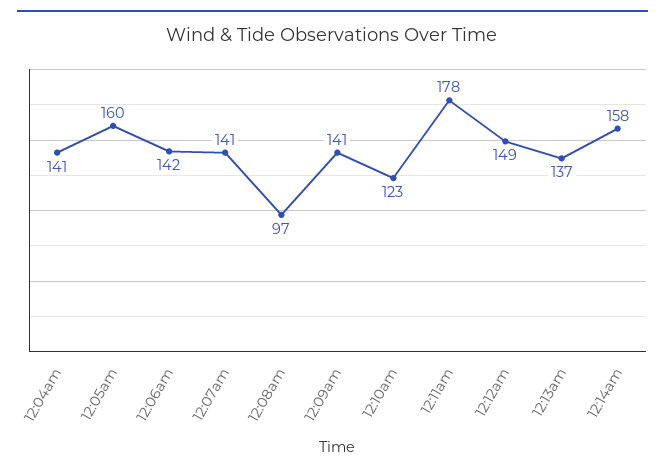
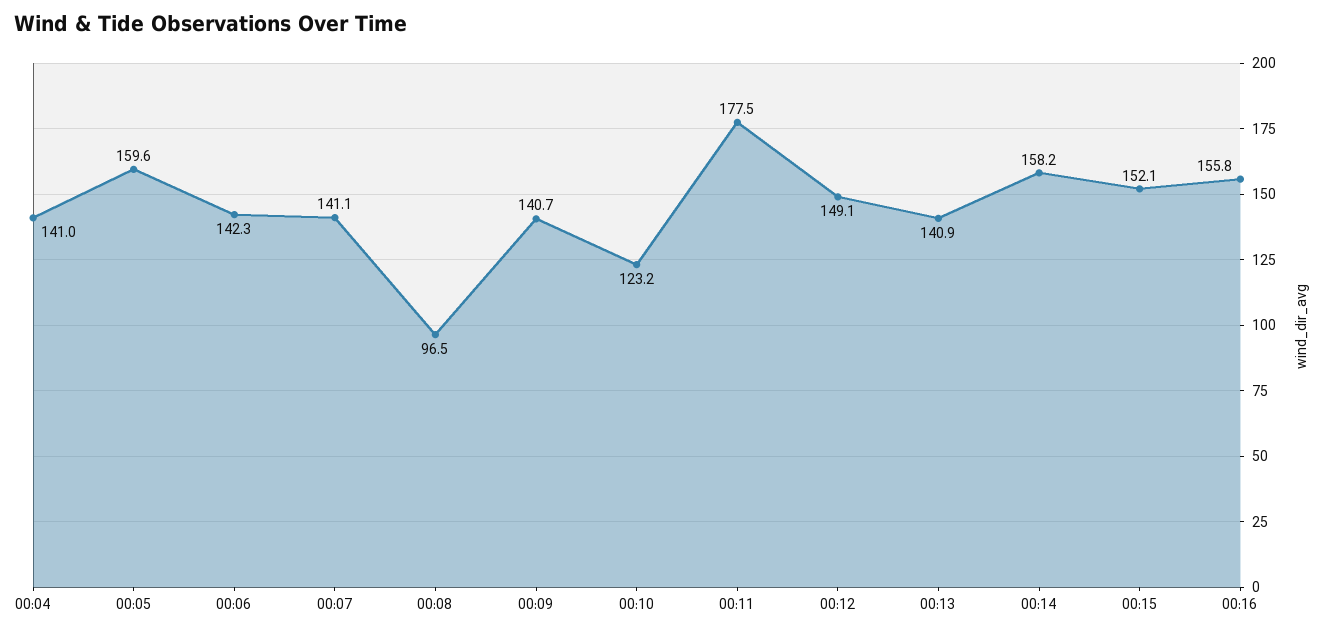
12:13am: 137 -> 140.9
00:15: none -> 152.1
00:16: none -> 155.8

